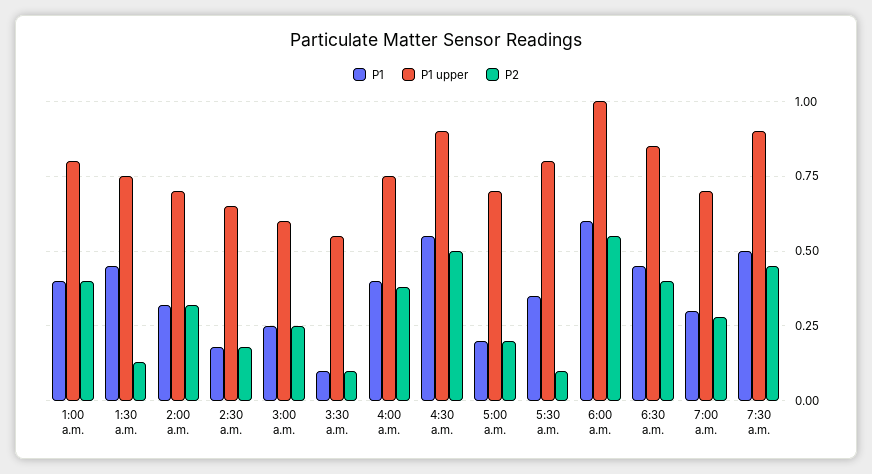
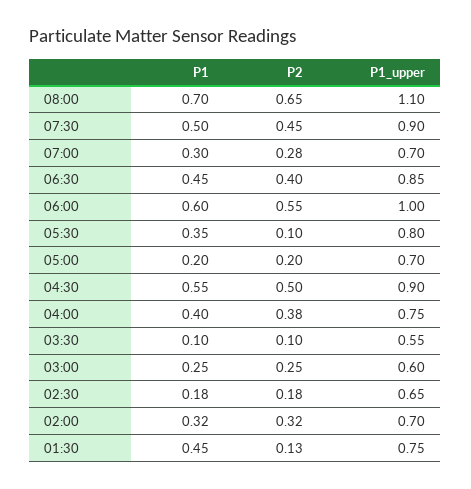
P1, 1:00 a.m.: 0.4 -> none
P1 upper, 1:00 a.m.: 0.8 -> none
P2, 1:00 a.m.: 0.4 -> none
P1, 08:00: none -> 0.7
P2, 08:00: none -> 0.65
P1 upper, 08:00: none -> 1.1

